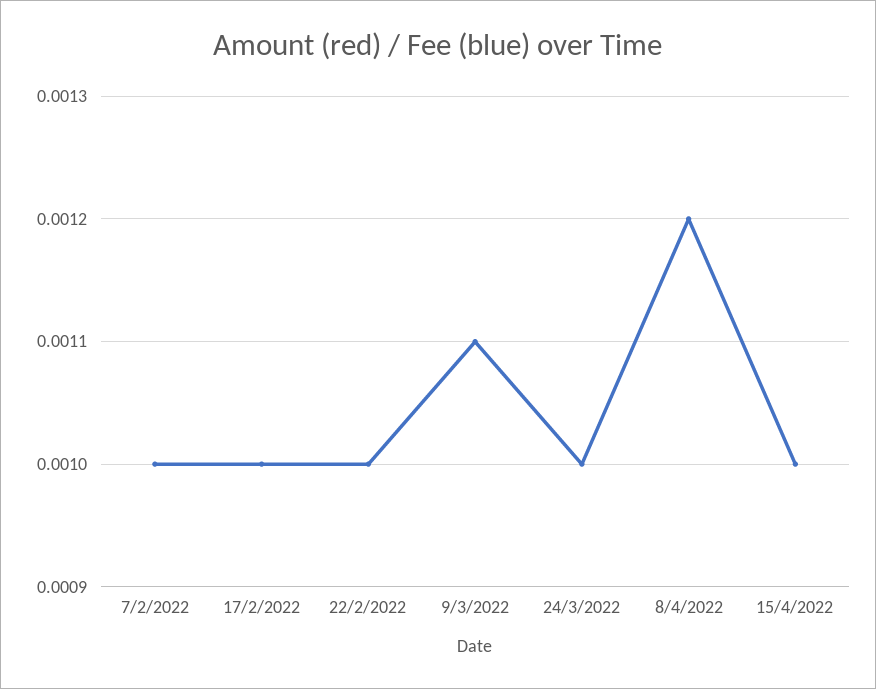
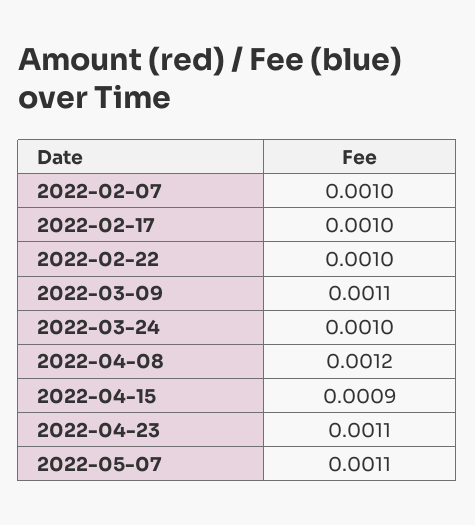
15/4/2022: 0.001 -> 0.0009
2022-04-23: none -> 0.0011
2022-05-07: none -> 0.0011

